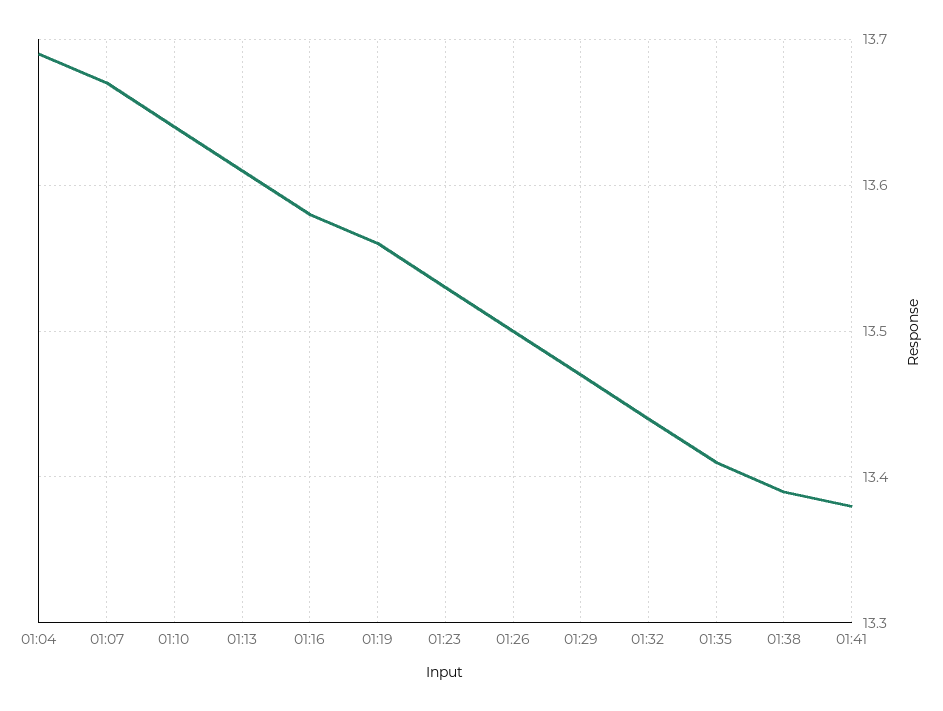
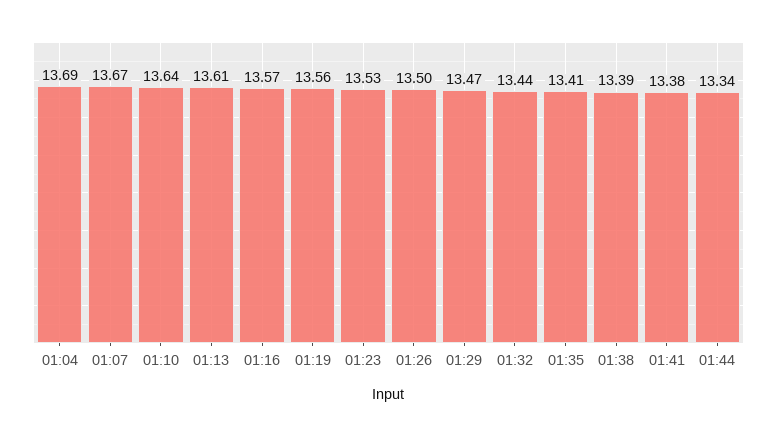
01:16: 13.58 -> 13.57
01:44: none -> 13.34

